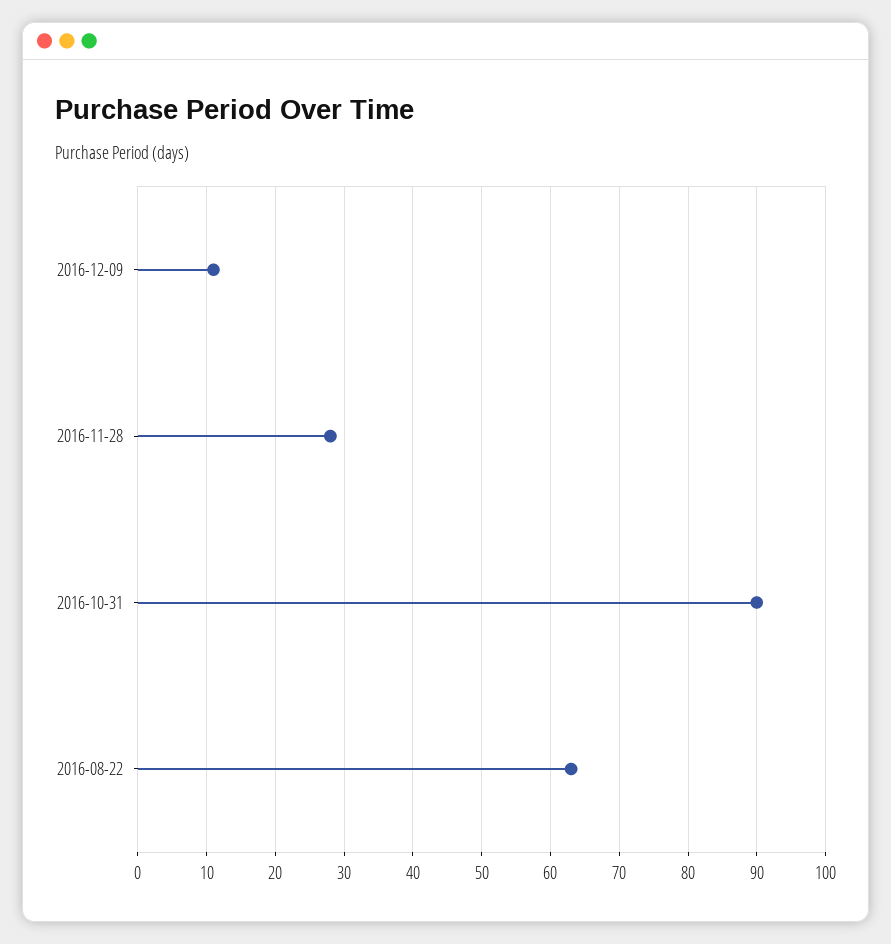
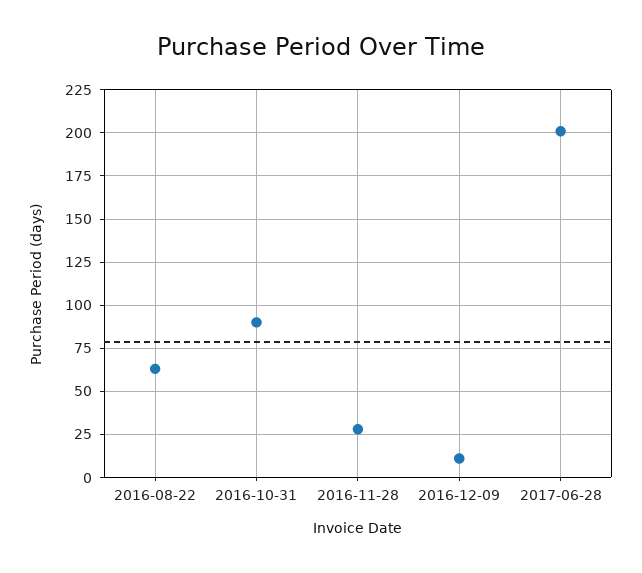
2017-06-28: none -> 200

